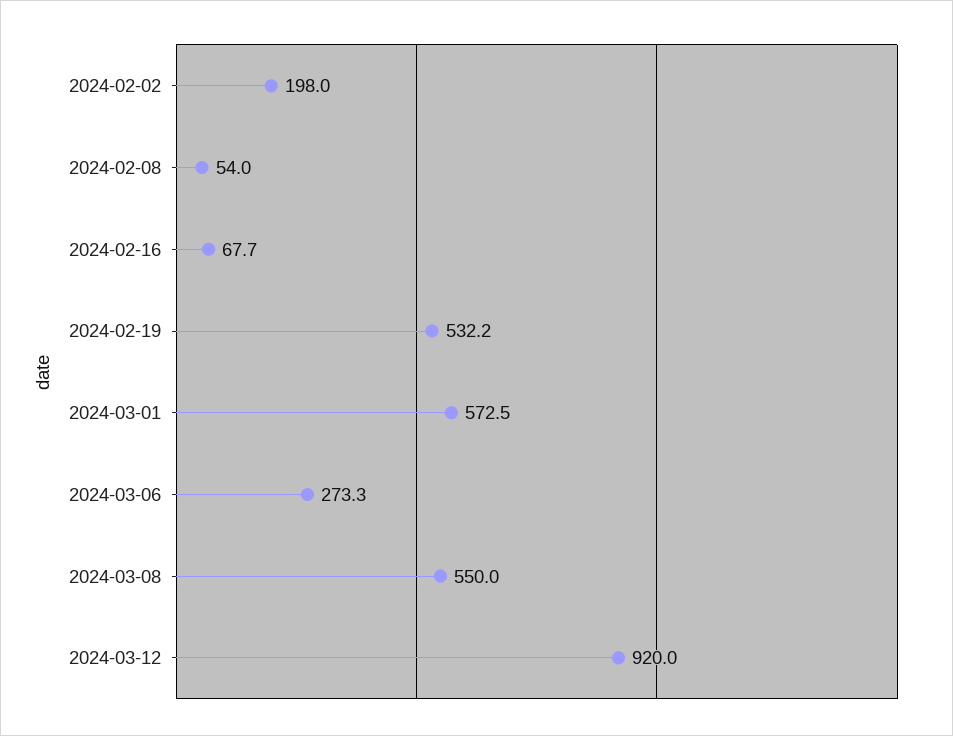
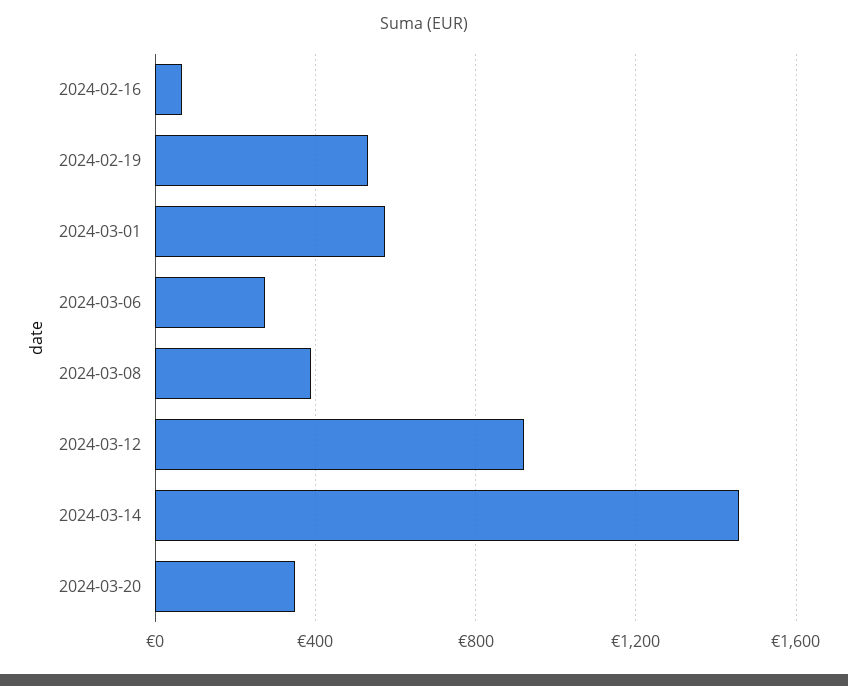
2024-02-02: 198 -> none
2024-02-08: 54 -> none
2024-03-08: 550 -> 400
2024-03-14: none -> 1450
2024-03-20: none -> 350

